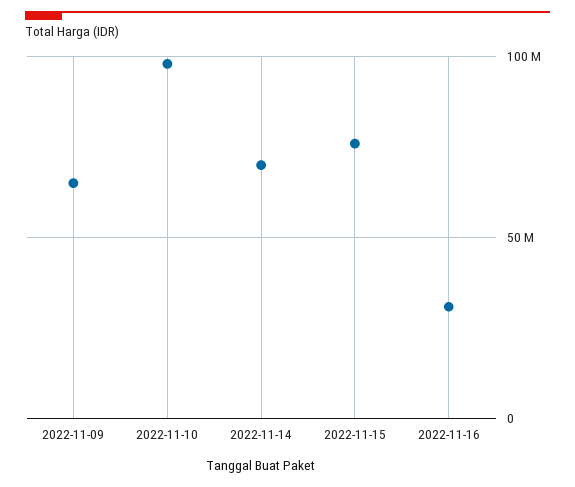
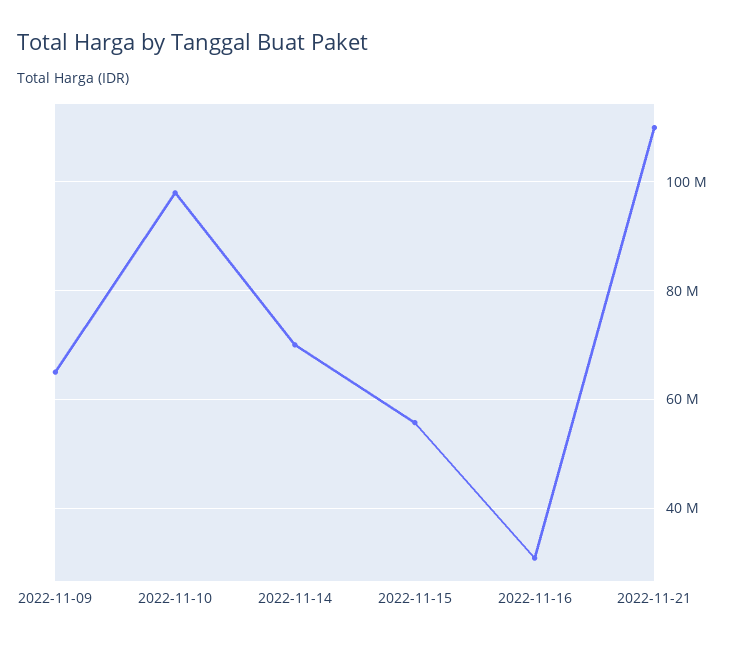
2022-11-15: 75000000 -> 56000000
2022-11-21: none -> 110000000

